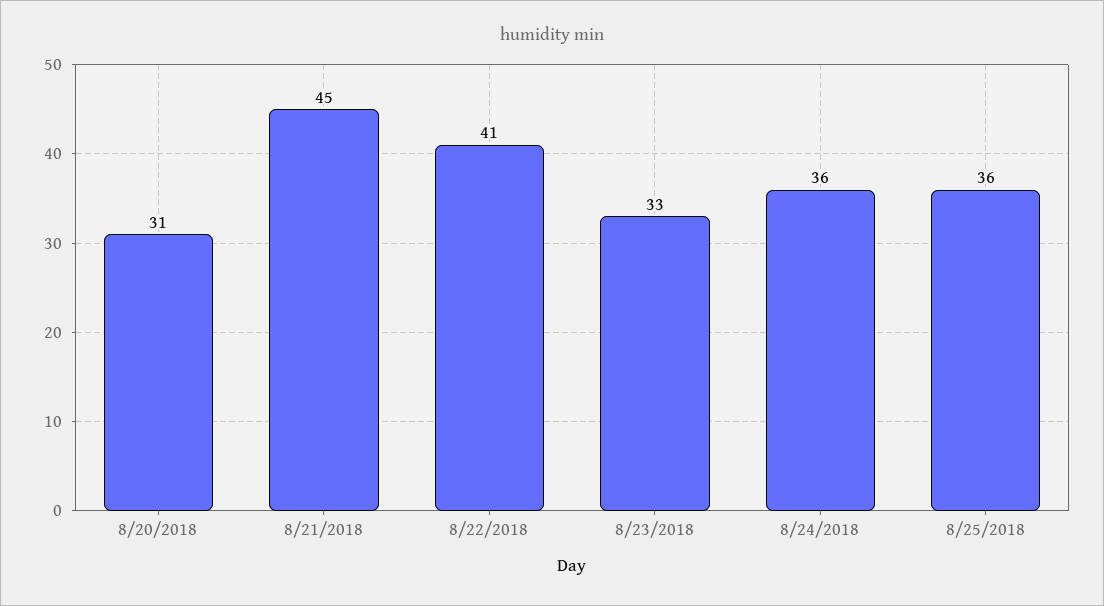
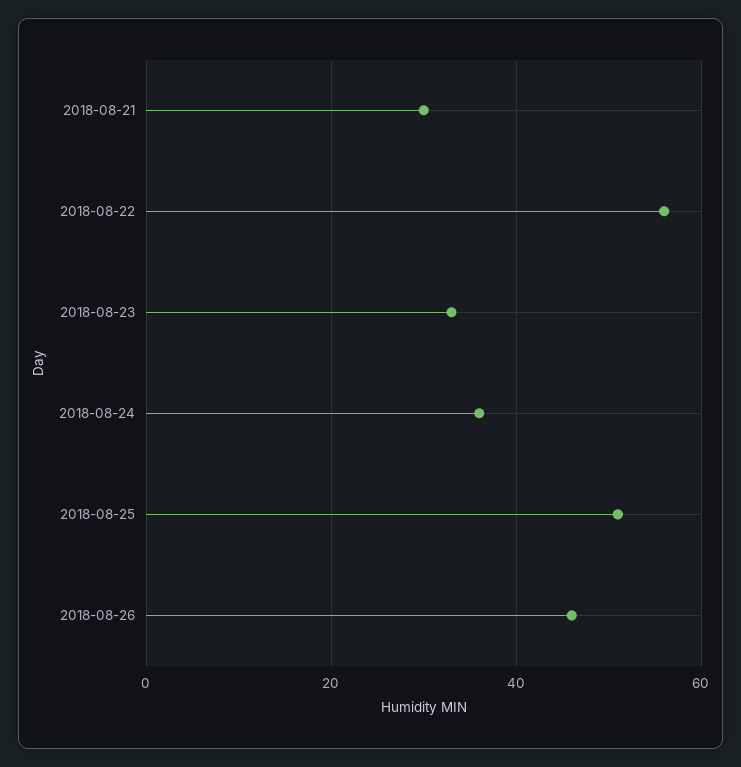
8/20/2018: 31 -> none
8/21/2018: 45 -> 30
8/22/2018: 41 -> 55
8/25/2018: 36 -> 50
2018-08-26: none -> 45

